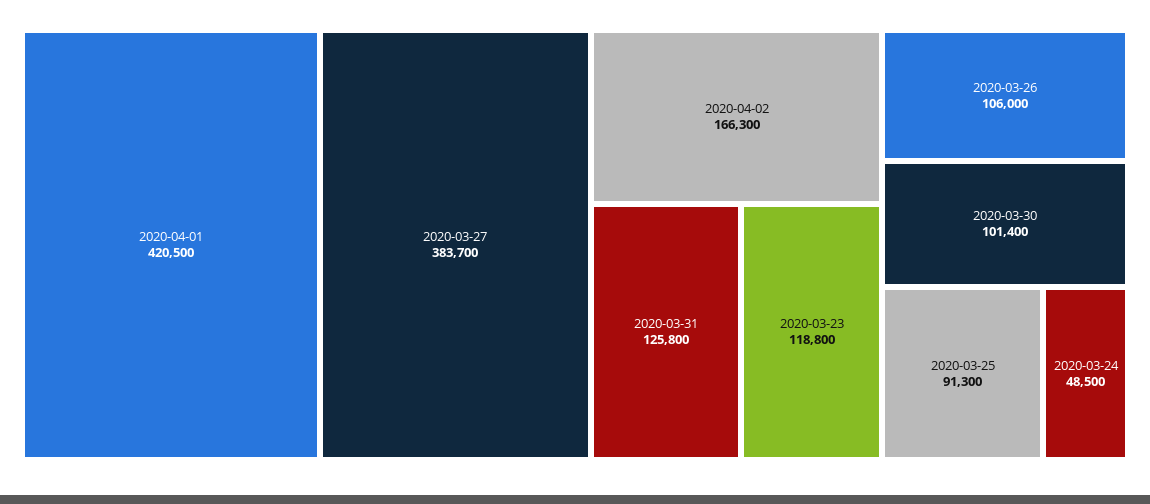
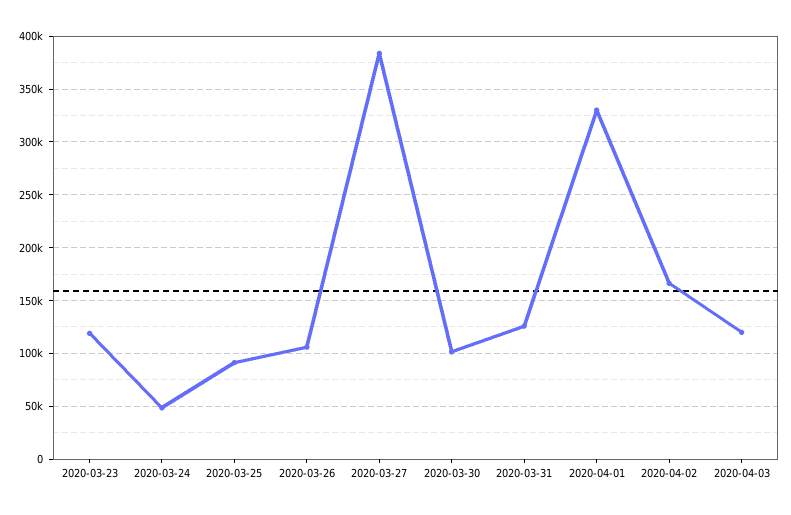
2020-04-01: 420500 -> 330000
2020-04-03: none -> 120000

